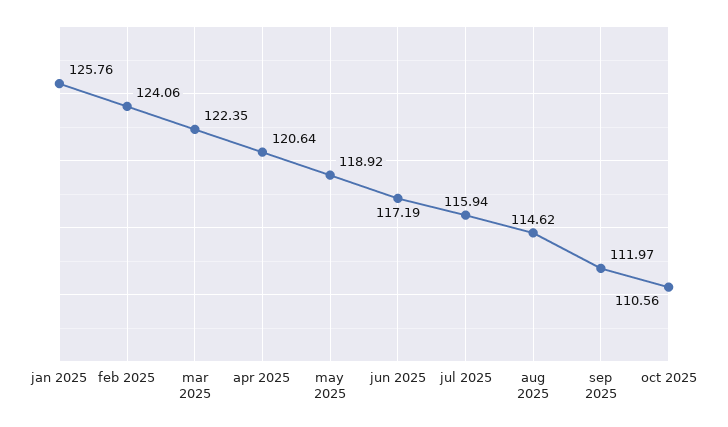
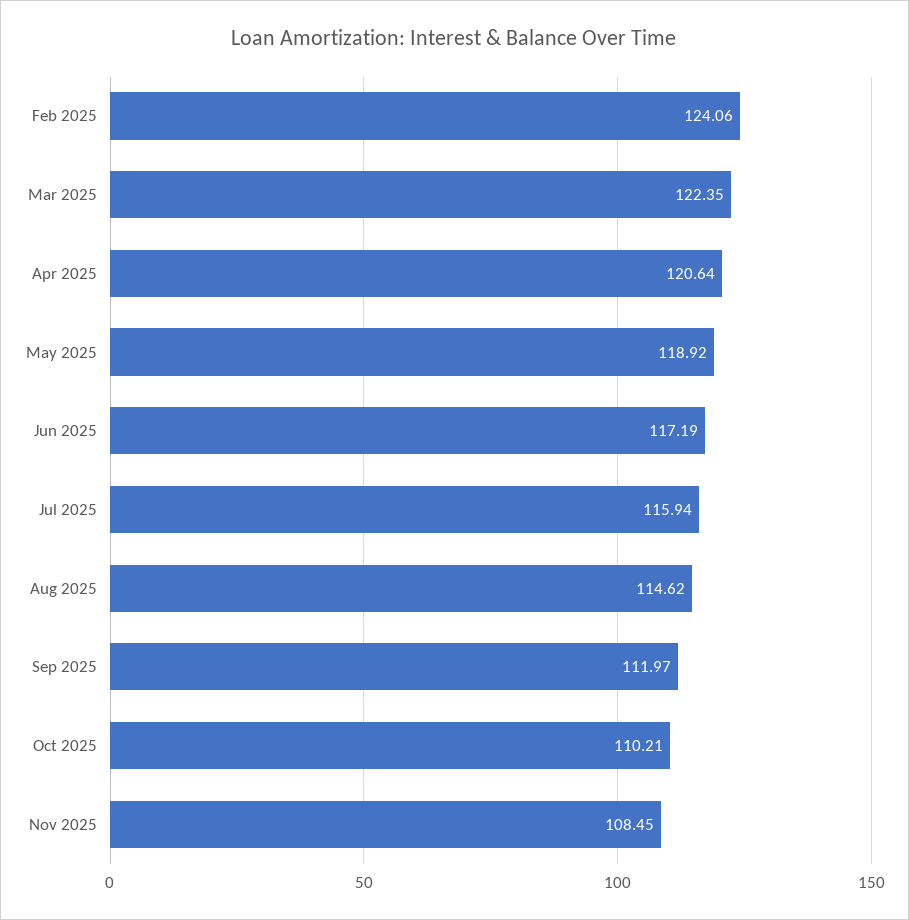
jan 2025: 125.76 -> none
oct 2025: 110.56 -> 110.21
Nov 2025: none -> 108.45

